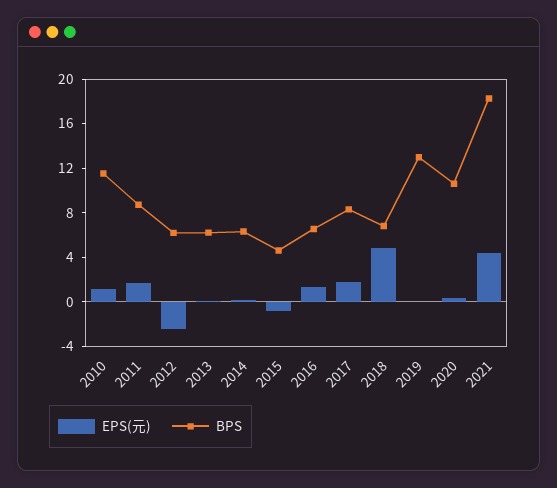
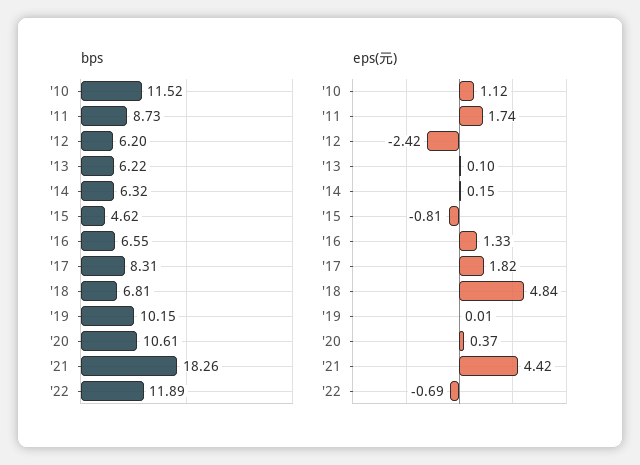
BPS, 2019: 13 -> 10.15
BPS, '22: none -> 11.89
EPS(元), '22: none -> -0.69

